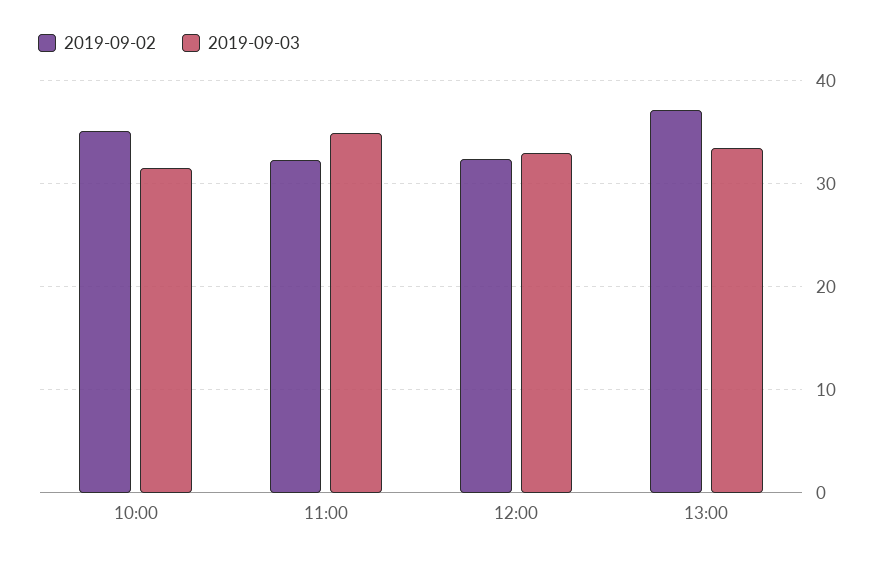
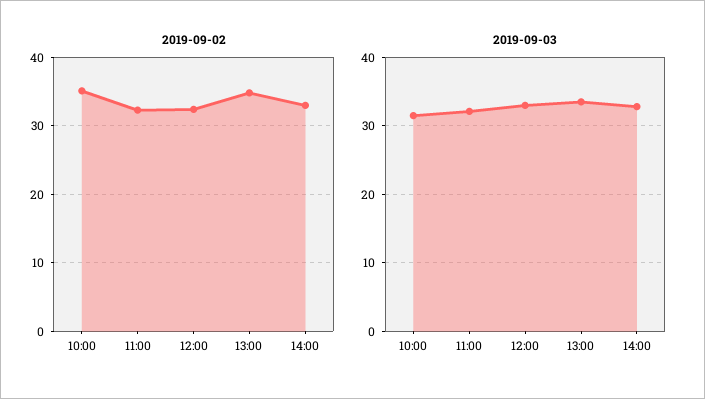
2019-09-03, 11:00: 35 -> 32
2019-09-02, 13:00: 37 -> 35
2019-09-02, 14:00: none -> 33
2019-09-03, 14:00: none -> 33

